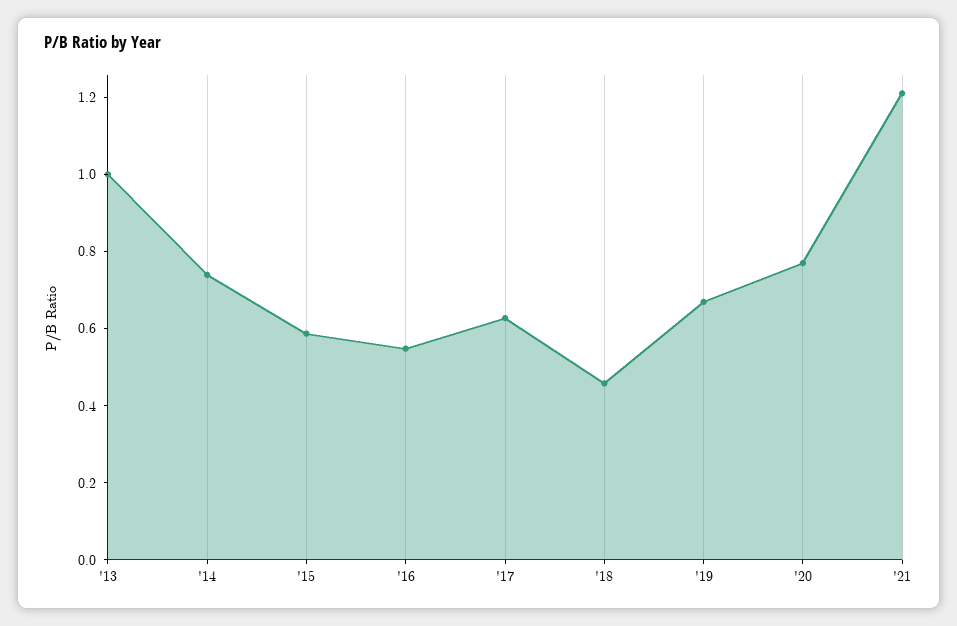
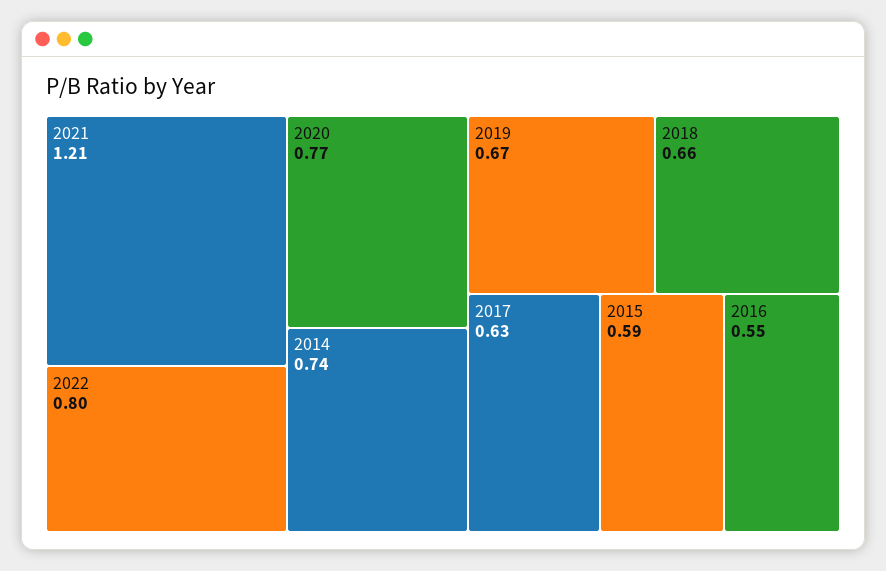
'13: 1 -> none
'18: 0.45 -> 0.66
2022: none -> 0.8

